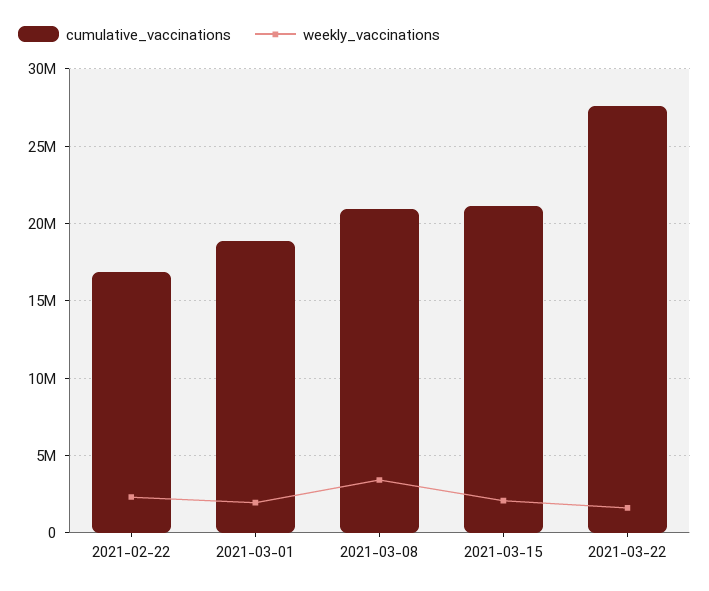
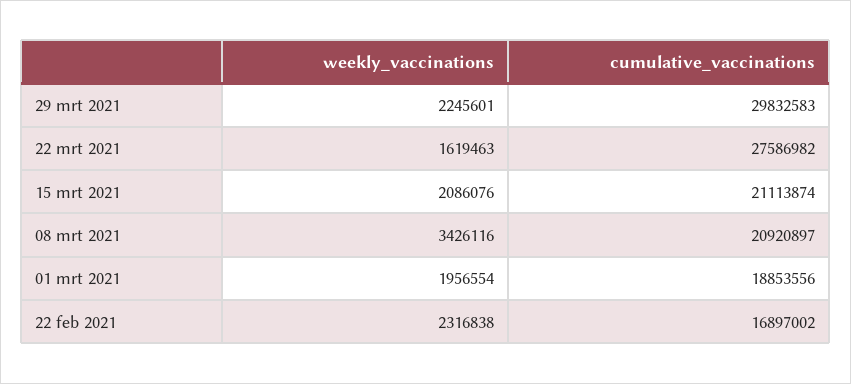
weekly_vaccinations, 29 mrt 2021: none -> 2245601
cumulative_vaccinations, 29 mrt 2021: none -> 29832583

